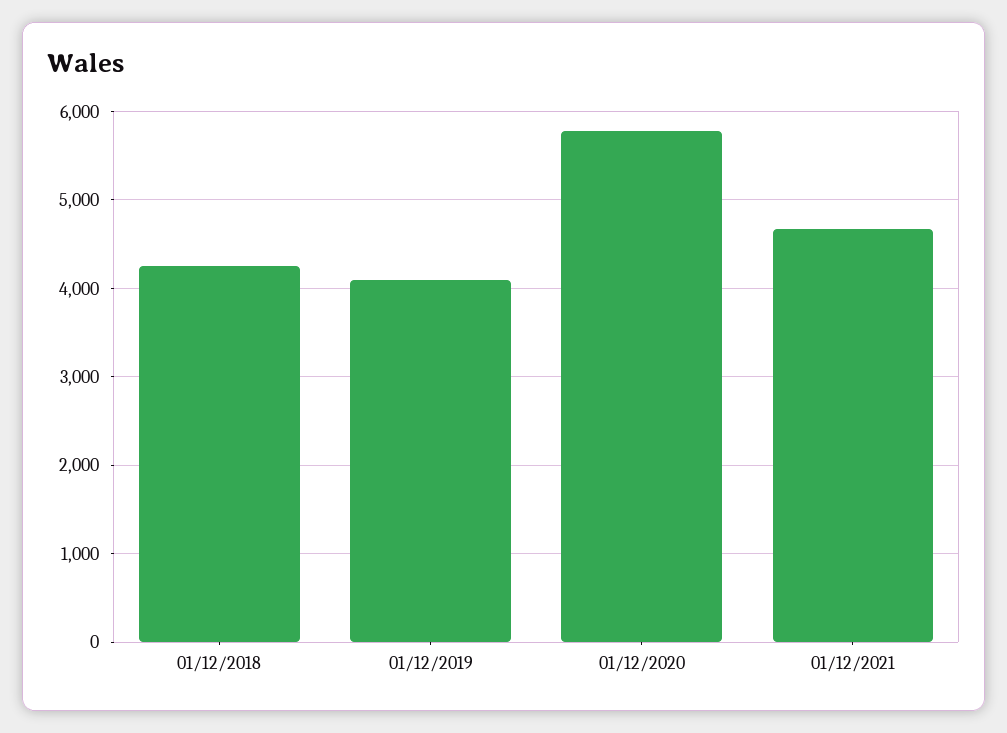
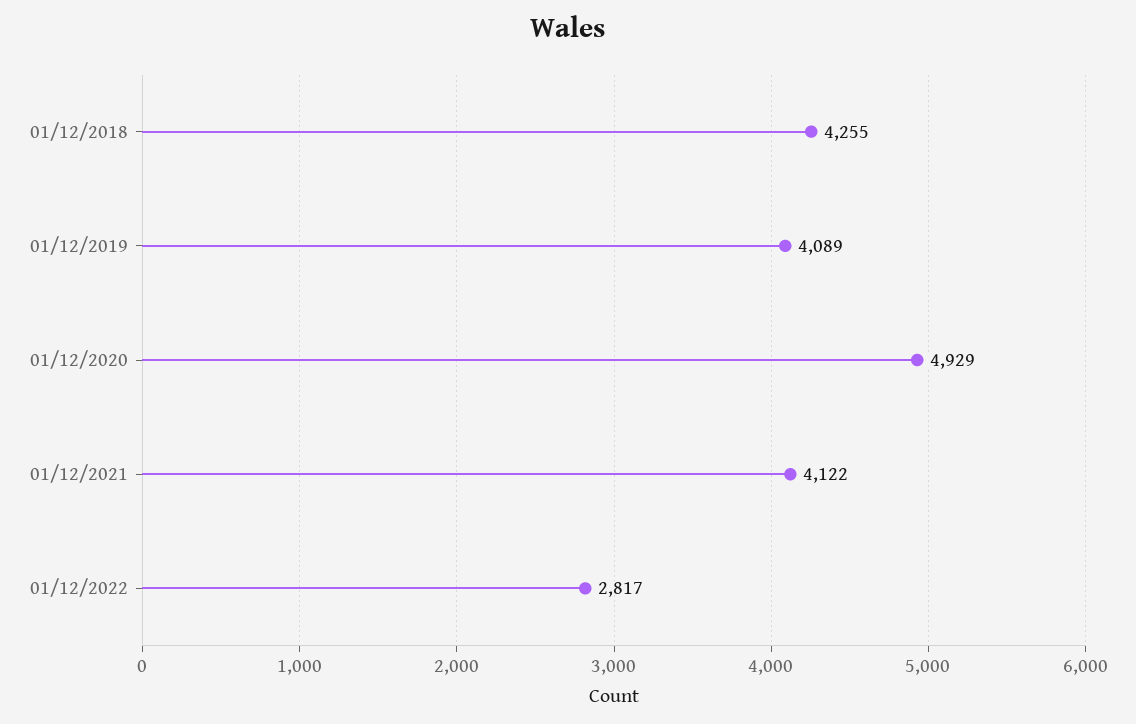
01/12/2020: 5800 -> 4929
01/12/2021: 4700 -> 4122
01/12/2022: none -> 2817

